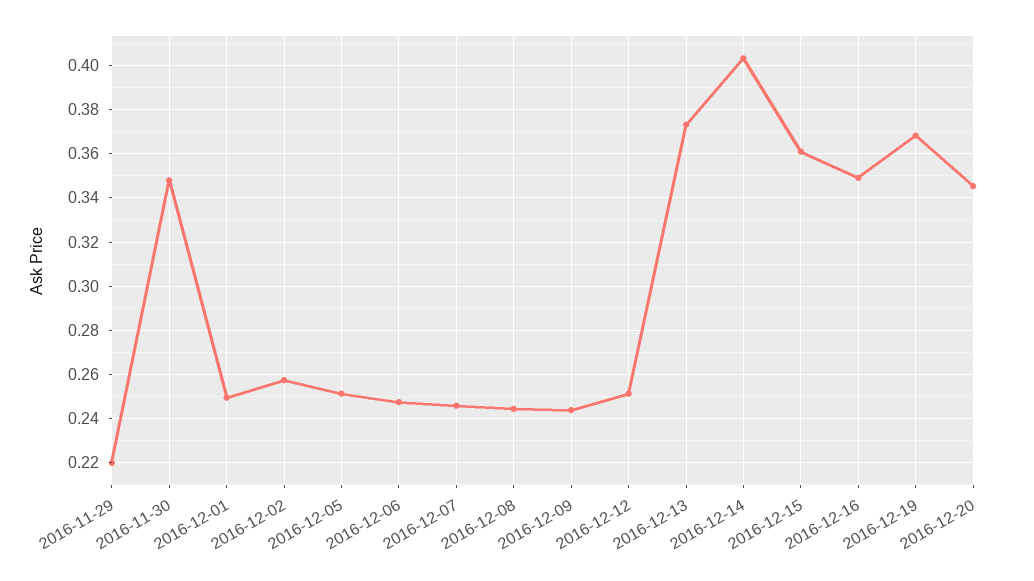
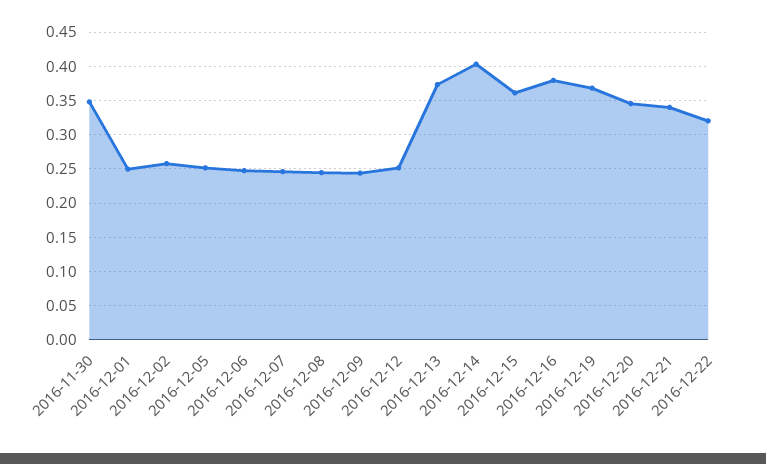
2016-11-29: 0.22 -> none
2016-12-16: 0.35 -> 0.38
2016-12-21: none -> 0.34
2016-12-22: none -> 0.32

